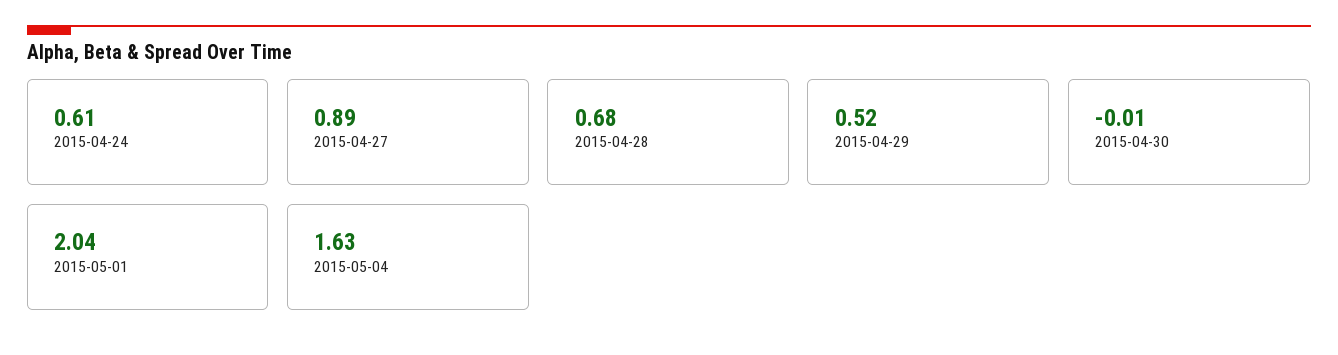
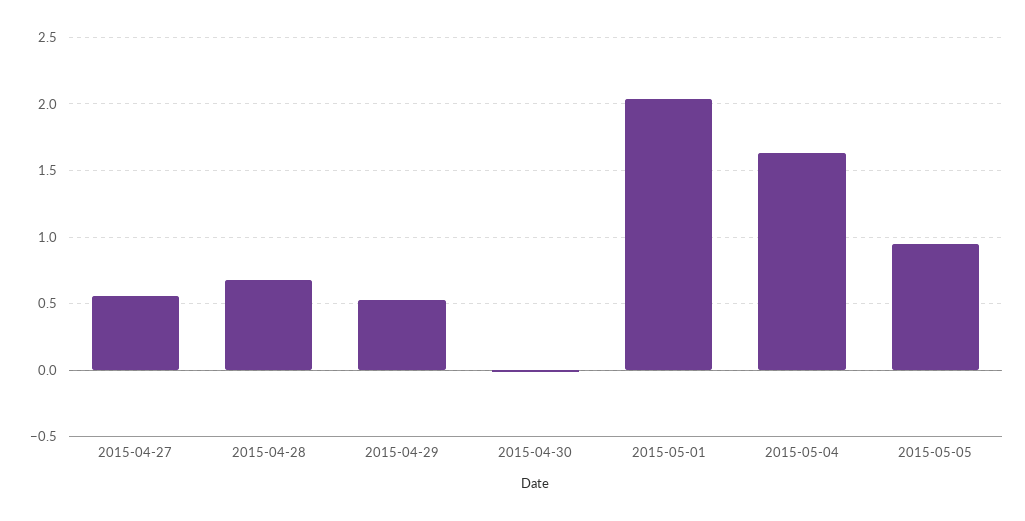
2015-04-24: 0.61 -> none
2015-04-27: 0.89 -> 0.55
2015-05-05: none -> 0.95

